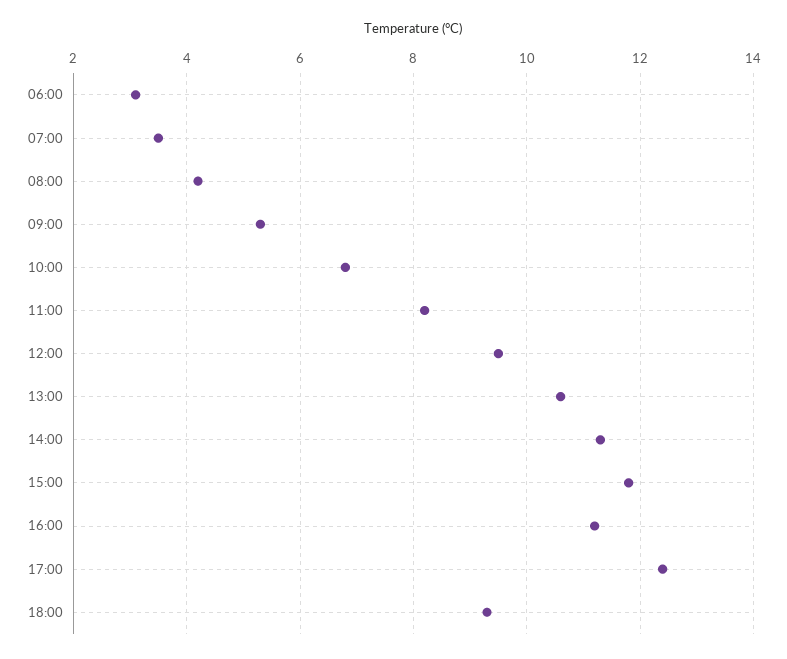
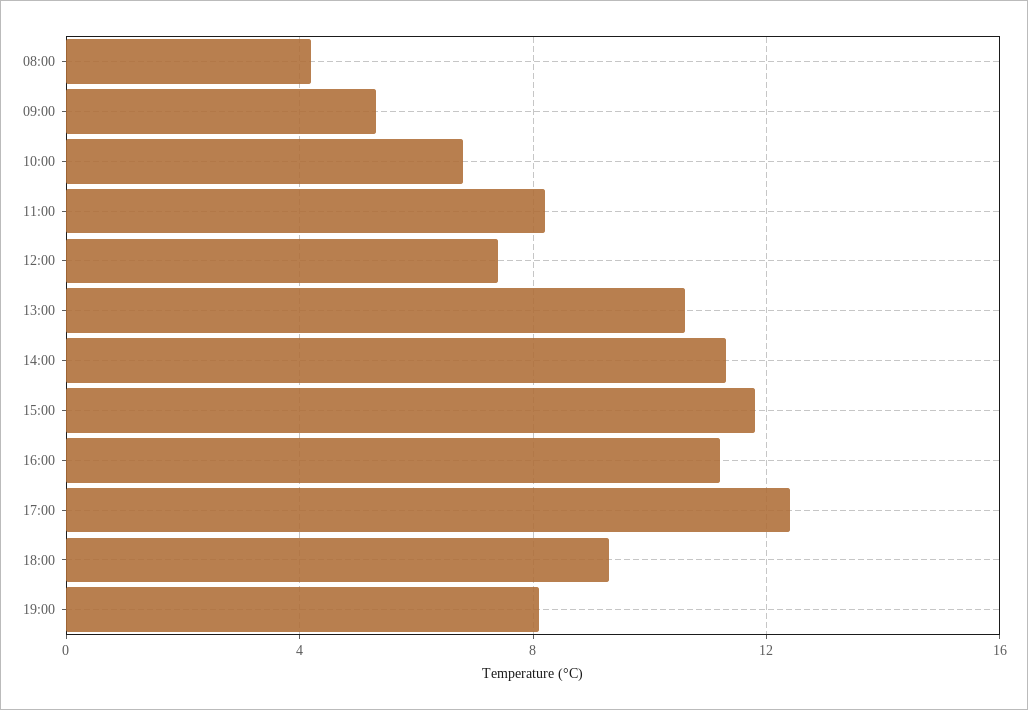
06:00: 3 -> none
07:00: 3.5 -> none
12:00: 9.5 -> 7.5
19:00: none -> 8

